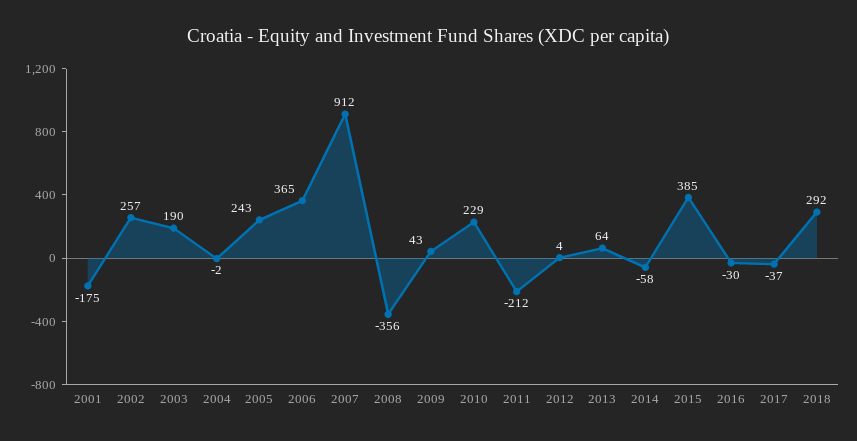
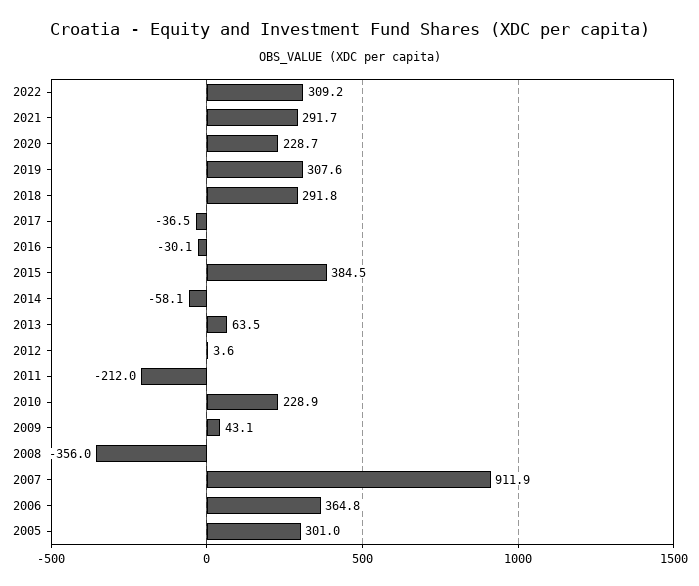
2001: -175 -> none
2002: 257 -> none
2003: 190 -> none
2004: -2 -> none
2005: 243 -> 301
2022: none -> 309.2
2021: none -> 291.7
2020: none -> 228.7
2019: none -> 307.6

